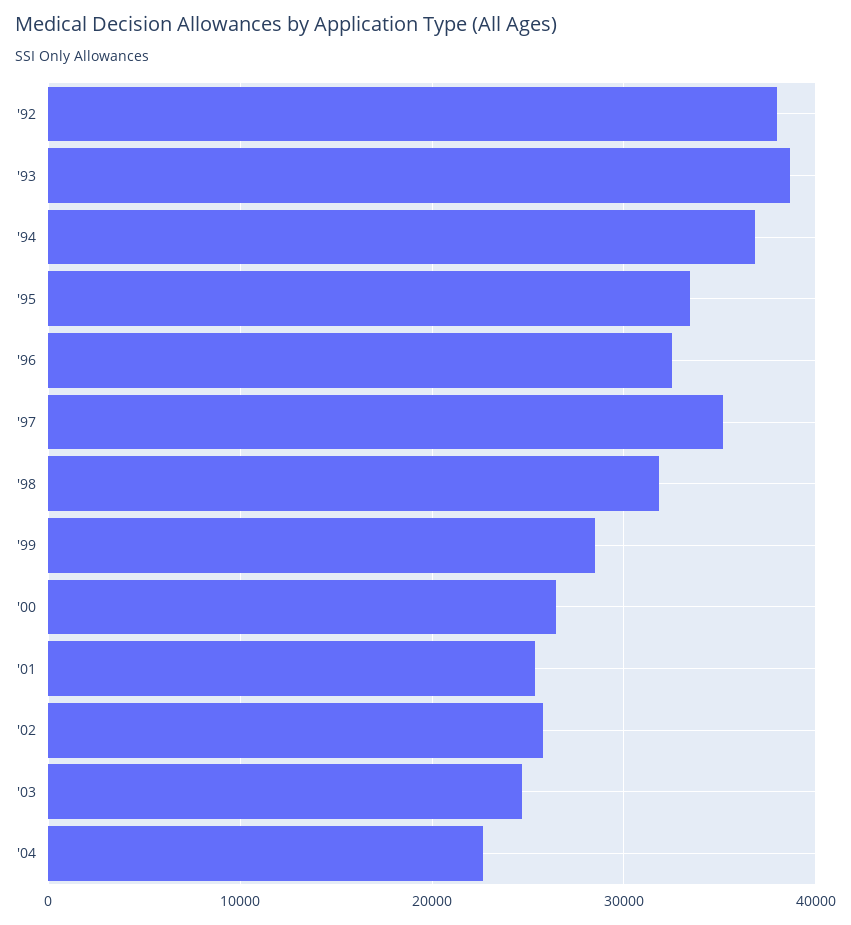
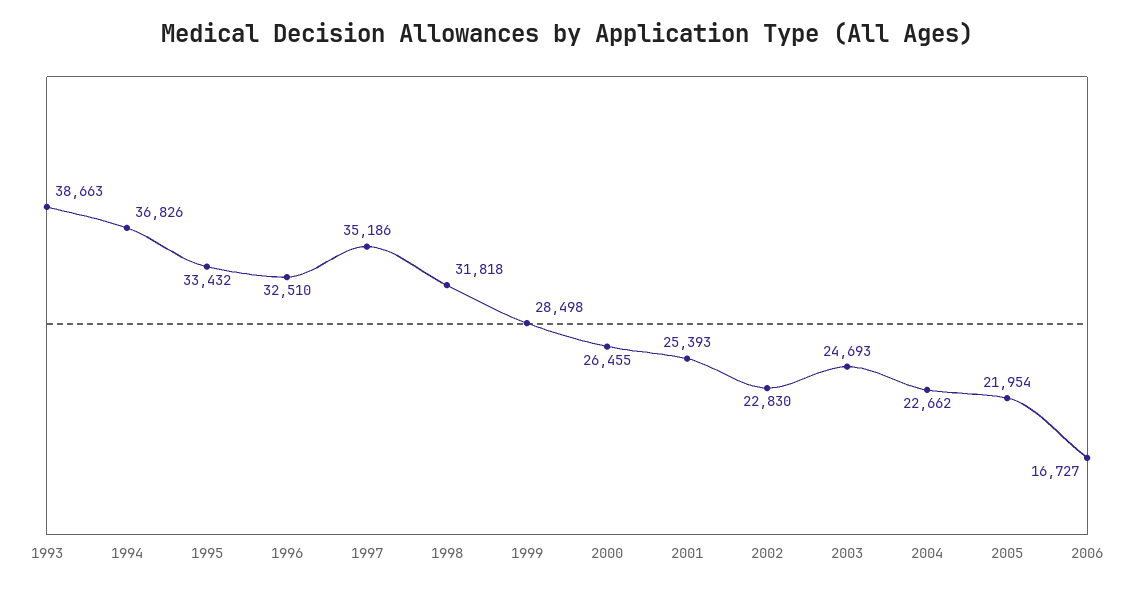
'92: 38000 -> none
'02: 26000 -> 22830
2005: none -> 21954
2006: none -> 16727

